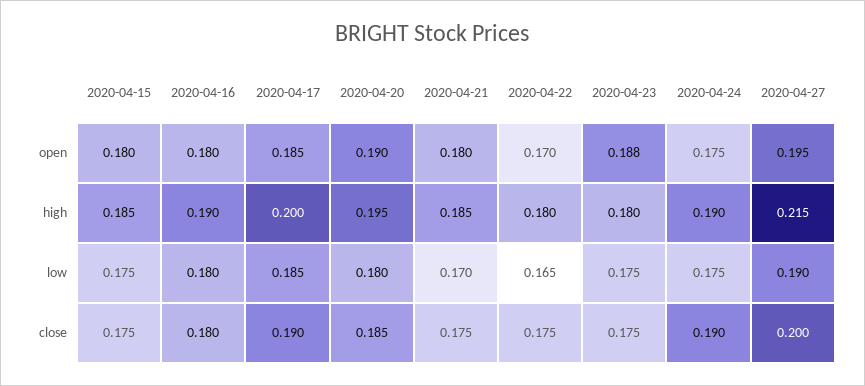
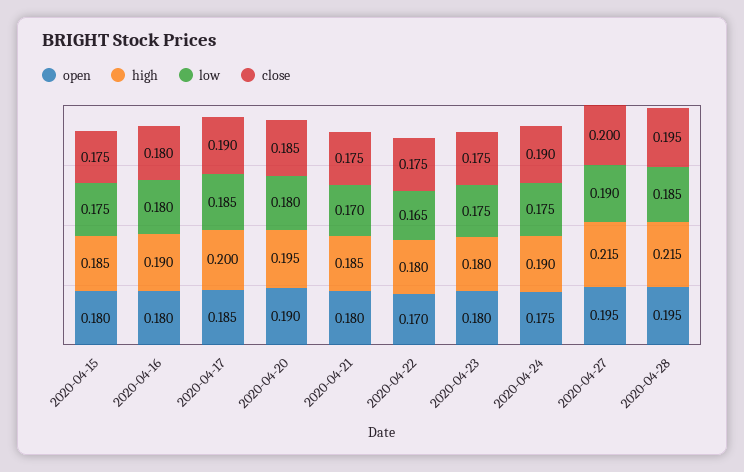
open, 2020-04-23: 0.188 -> 0.18
open, 2020-04-28: none -> 0.195
high, 2020-04-28: none -> 0.215
low, 2020-04-28: none -> 0.185
close, 2020-04-28: none -> 0.195

